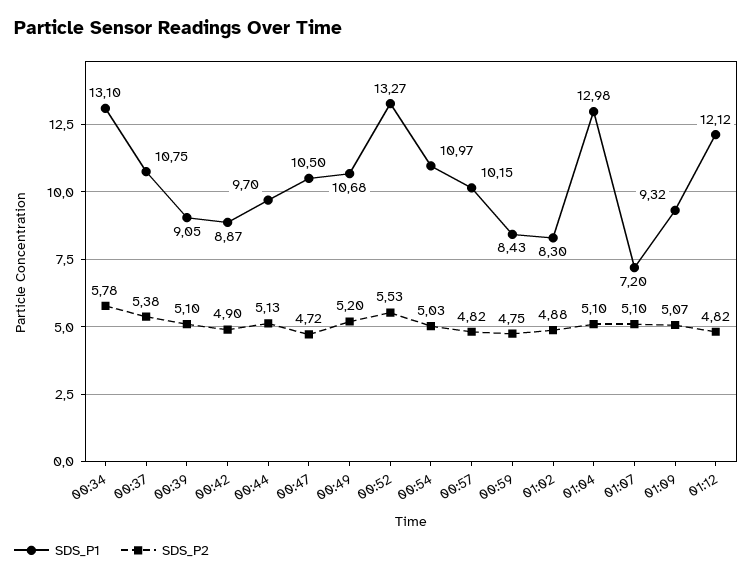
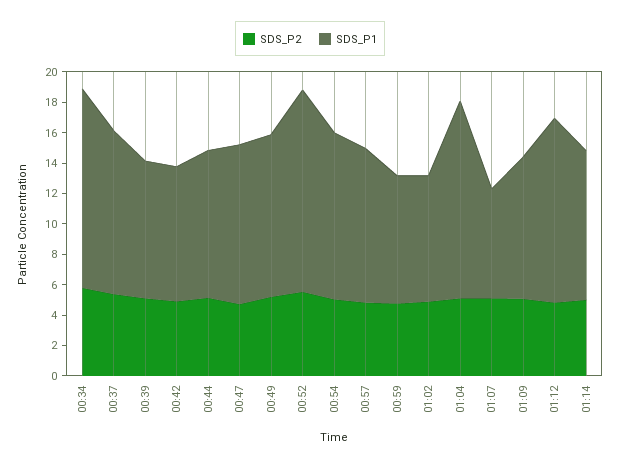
SDS_P2, 01:14: none -> 5
SDS_P1, 01:14: none -> 10

